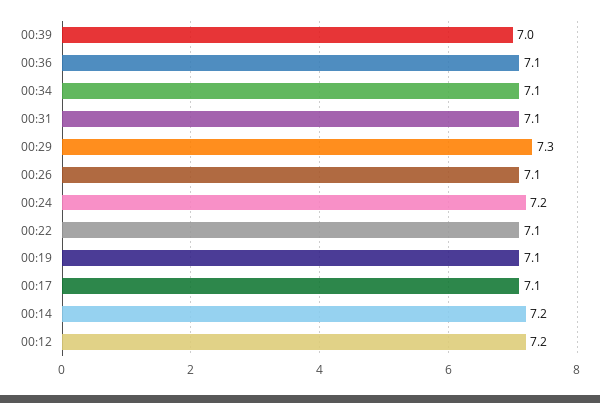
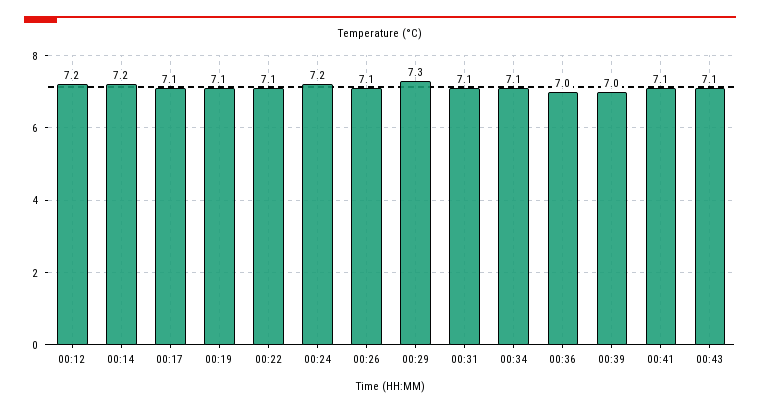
00:36: 7.1 -> 7
00:41: none -> 7.1
00:43: none -> 7.1

